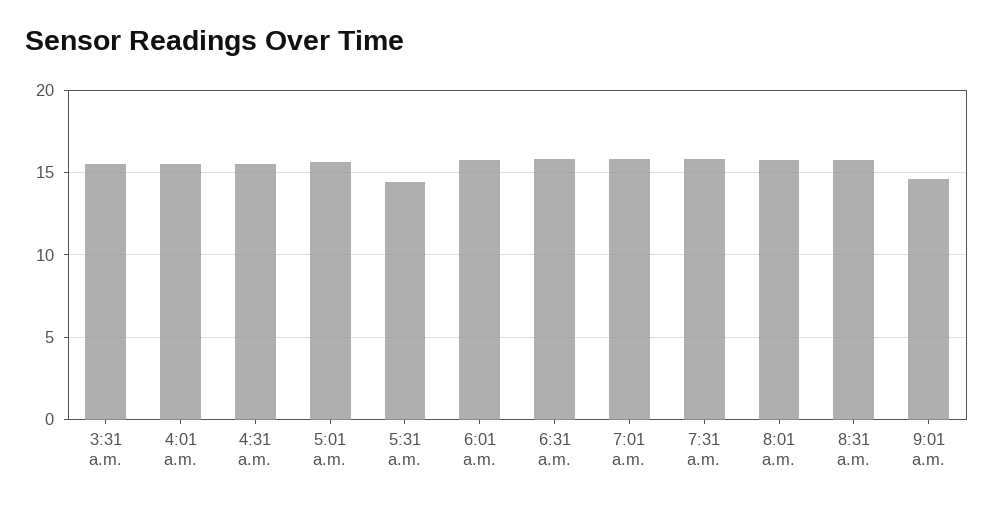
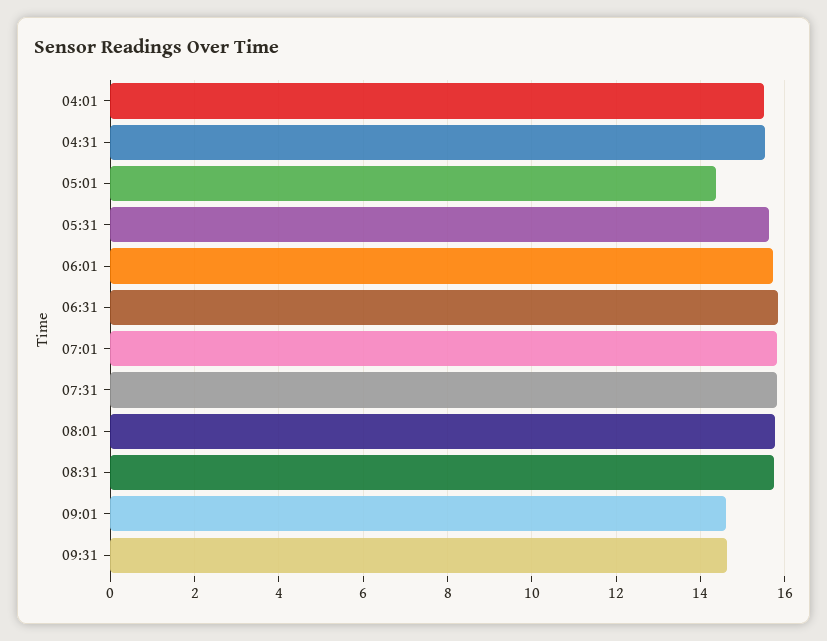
3:31 a.m.: 15.5 -> none
5:01 a.m.: 15.5 -> 14.4
5:31 a.m.: 14.5 -> 15.6
09:31: none -> 14.6

